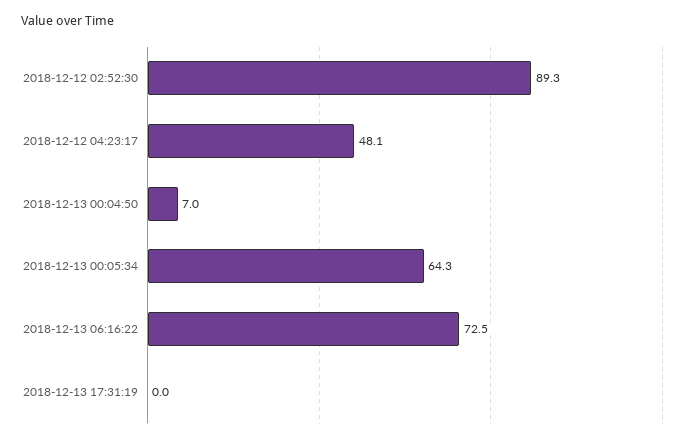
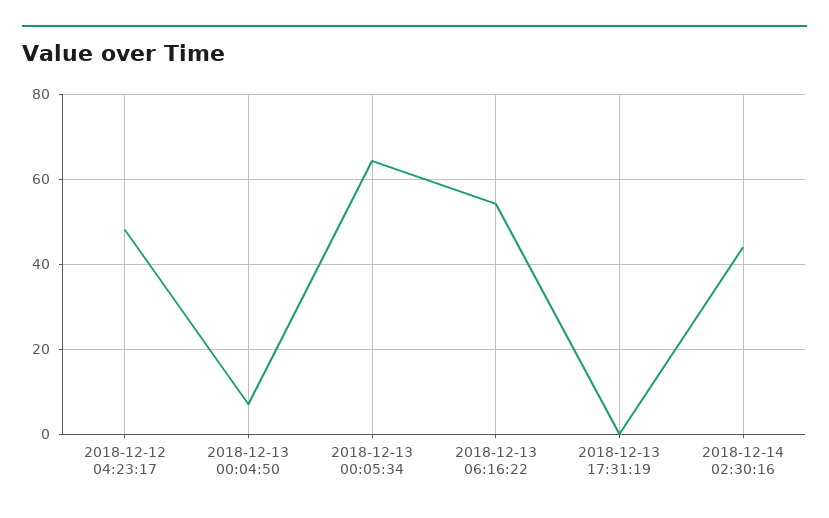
2018-12-12 02:52:30: 89.3 -> none
2018-12-13 06:16:22: 72.5 -> 54
2018-12-14 02:30:16: none -> 44

